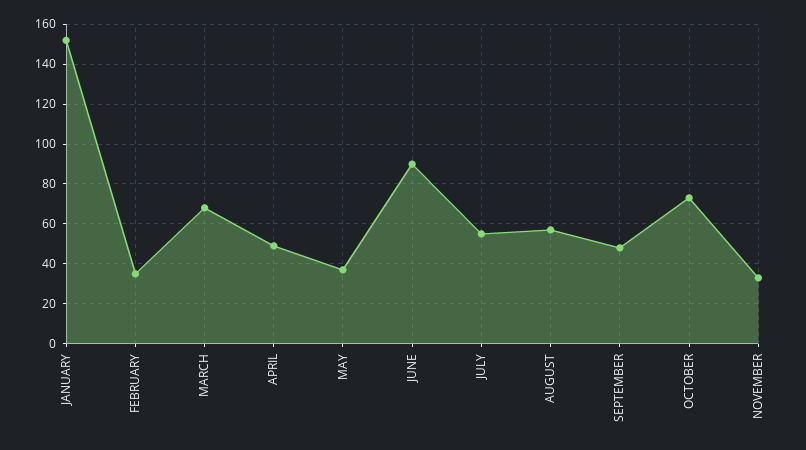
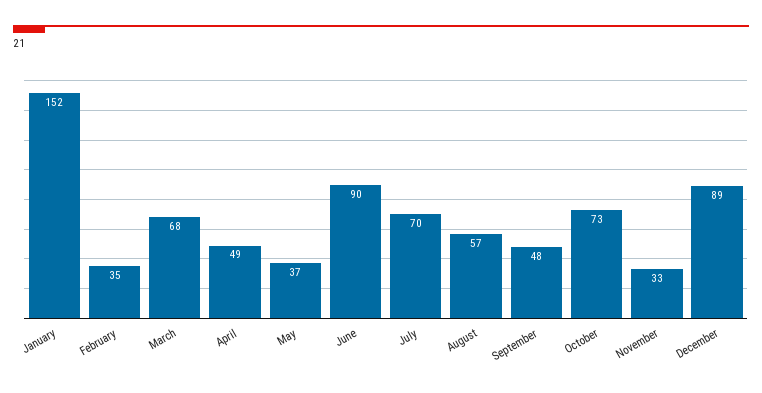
JULY: 55 -> 70
December: none -> 89

